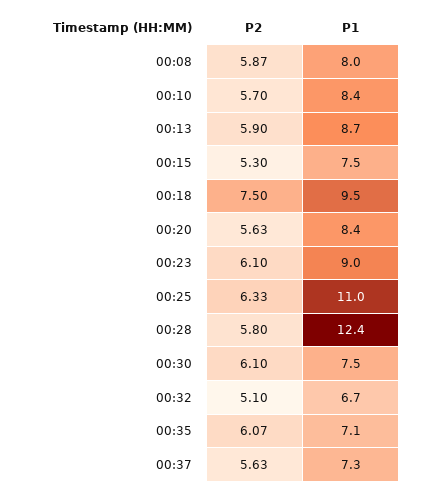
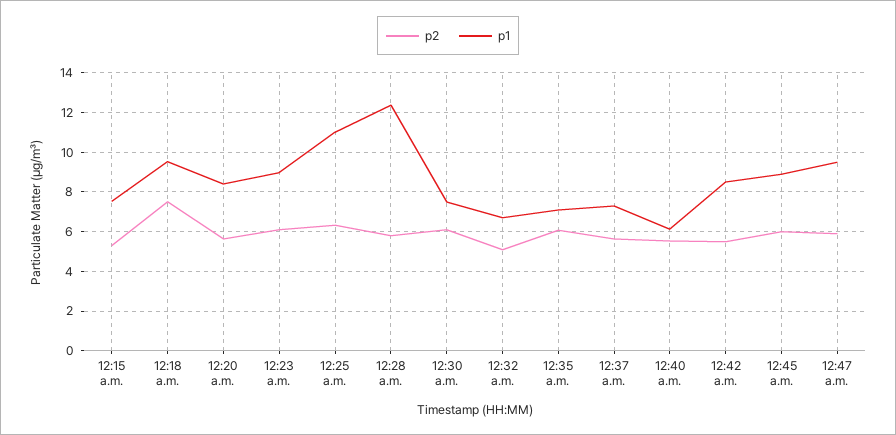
P2, 00:08: 5.87 -> none
P1, 00:08: 8 -> none
P2, 00:10: 5.7 -> none
P1, 00:10: 8.4 -> none
P2, 00:13: 5.9 -> none
P1, 00:13: 8.7 -> none
P2, 12:40 a.m.: none -> 5.5
P1, 12:40 a.m.: none -> 6
P2, 12:42 a.m.: none -> 5.5
P1, 12:42 a.m.: none -> 8.5
P2, 12:45 a.m.: none -> 6
P1, 12:45 a.m.: none -> 9
P2, 12:47 a.m.: none -> 6
P1, 12:47 a.m.: none -> 9.5

